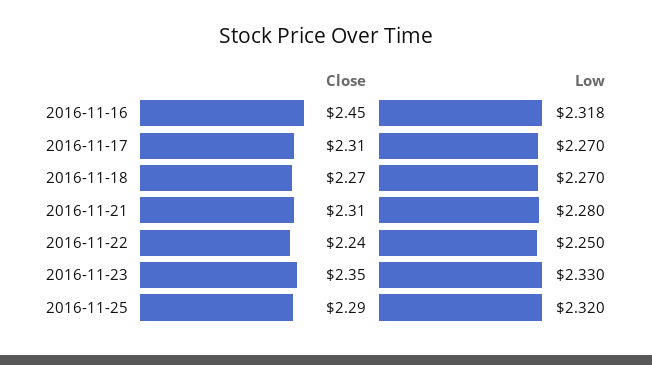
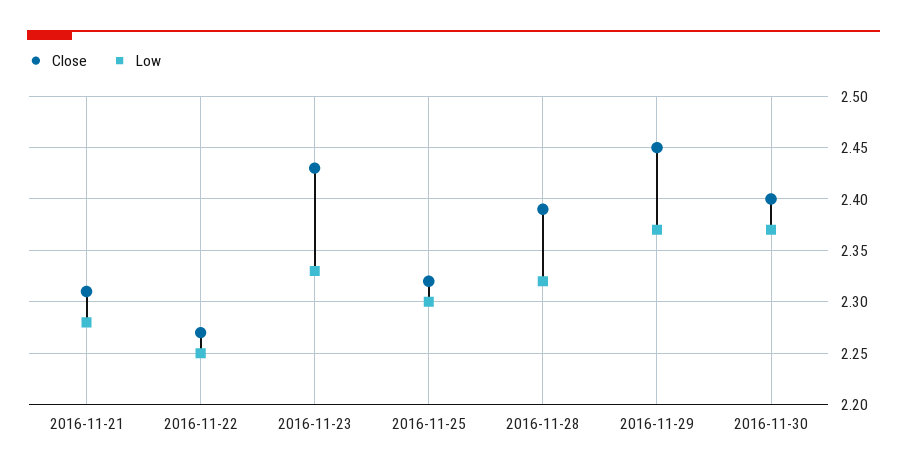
Close, 2016-11-16: 2.45 -> none
Low, 2016-11-16: 2.318 -> none
Close, 2016-11-17: 2.31 -> none
Low, 2016-11-17: 2.27 -> none
Close, 2016-11-18: 2.27 -> none
Low, 2016-11-18: 2.27 -> none
Close, 2016-11-22: 2.24 -> 2.27
Close, 2016-11-23: 2.35 -> 2.43
Close, 2016-11-25: 2.29 -> 2.32
Low, 2016-11-25: 2.32 -> 2.3
Close, 2016-11-28: none -> 2.39
Low, 2016-11-28: none -> 2.32
Close, 2016-11-29: none -> 2.45
Low, 2016-11-29: none -> 2.37
Close, 2016-11-30: none -> 2.4
Low, 2016-11-30: none -> 2.37

